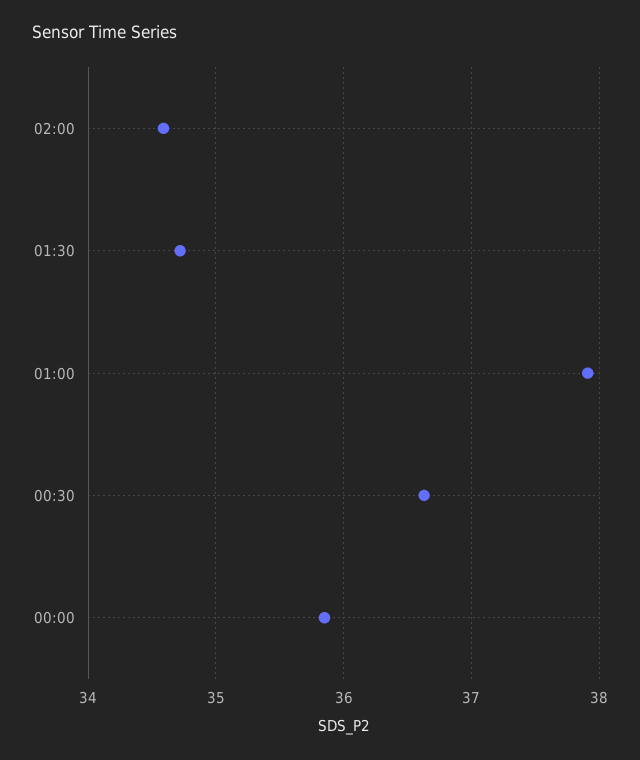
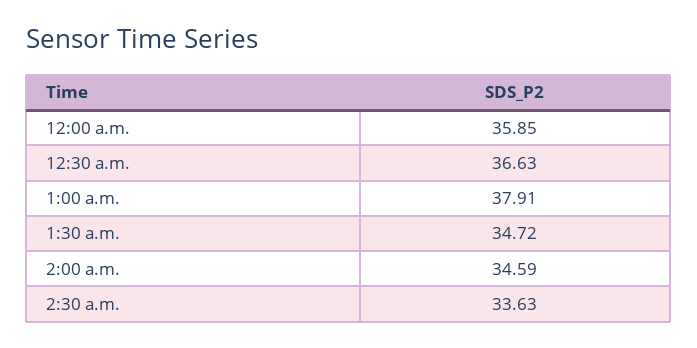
2:30 a.m.: none -> 33.63

